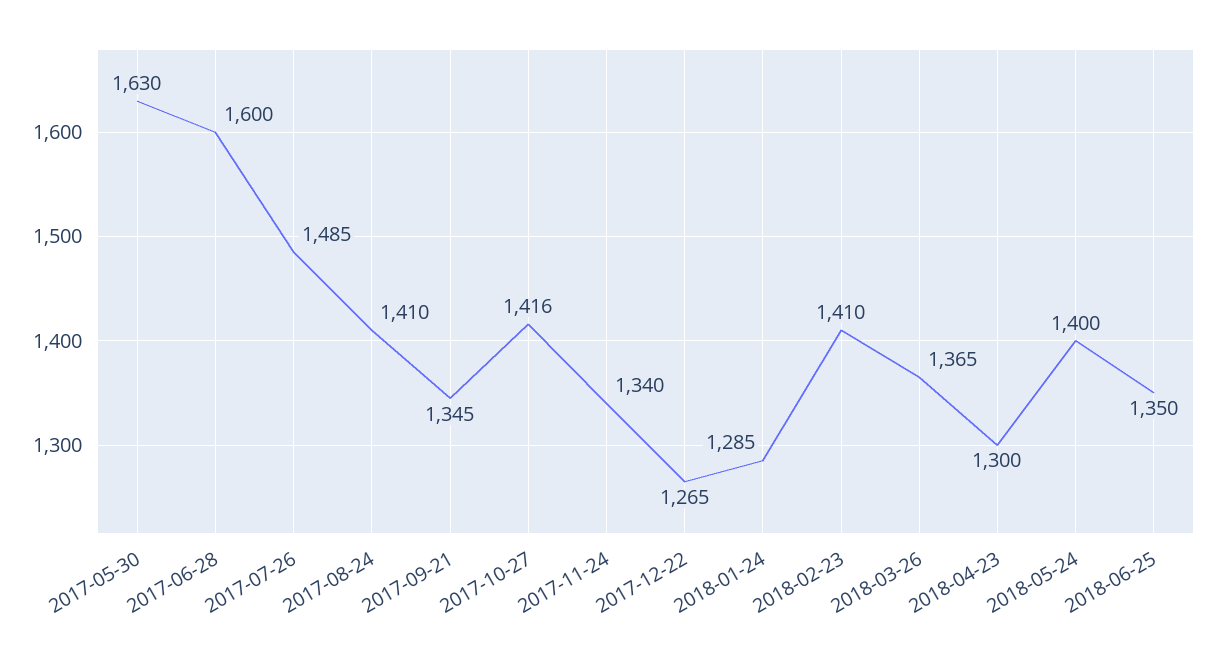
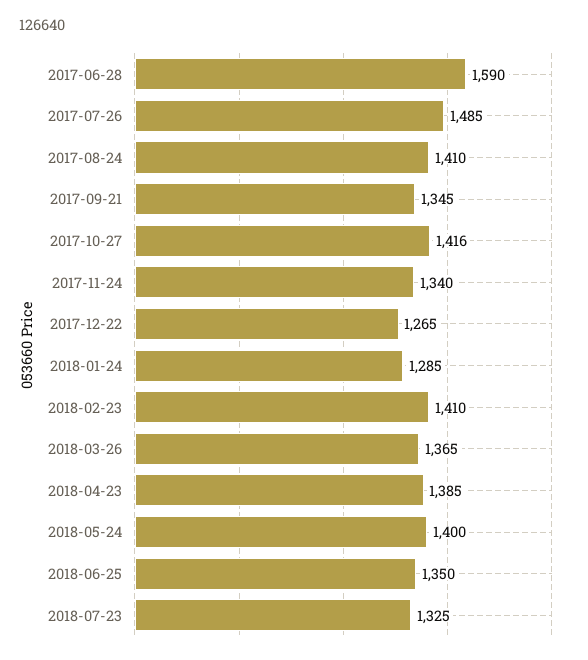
2017-05-30: 1630 -> none
2017-06-28: 1600 -> 1590
2018-04-23: 1300 -> 1385
2018-07-23: none -> 1325

